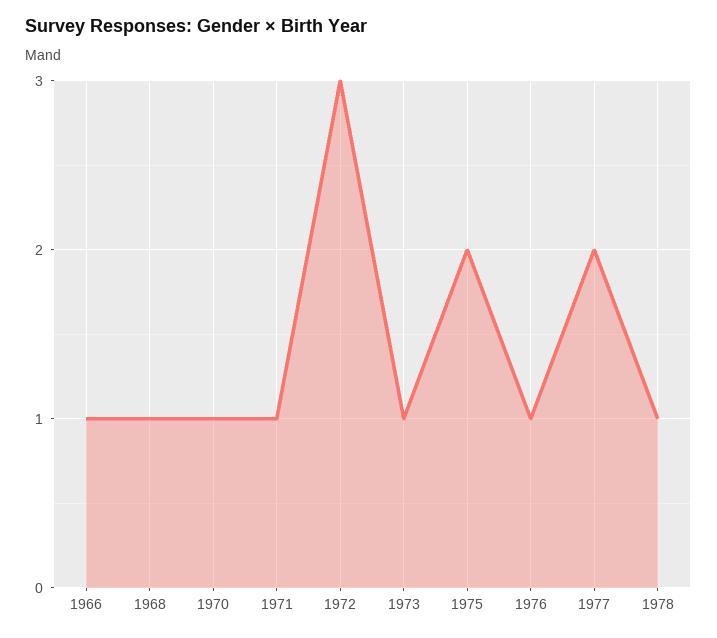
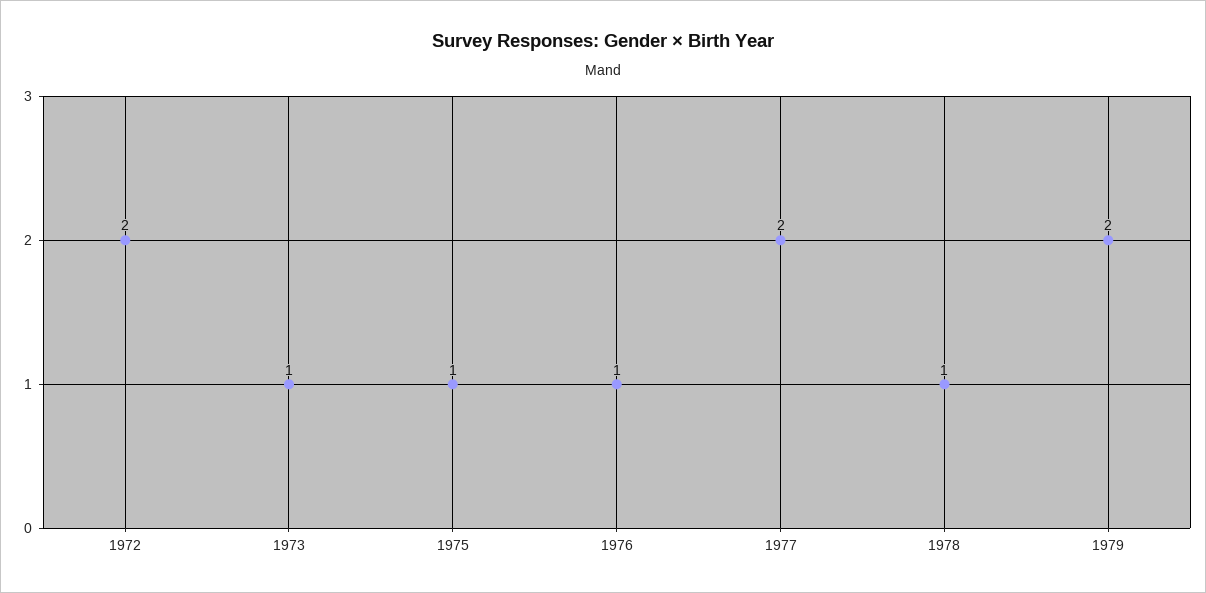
1966: 1 -> none
1968: 1 -> none
1970: 1 -> none
1971: 1 -> none
1972: 3 -> 2
1975: 2 -> 1
1979: none -> 2

